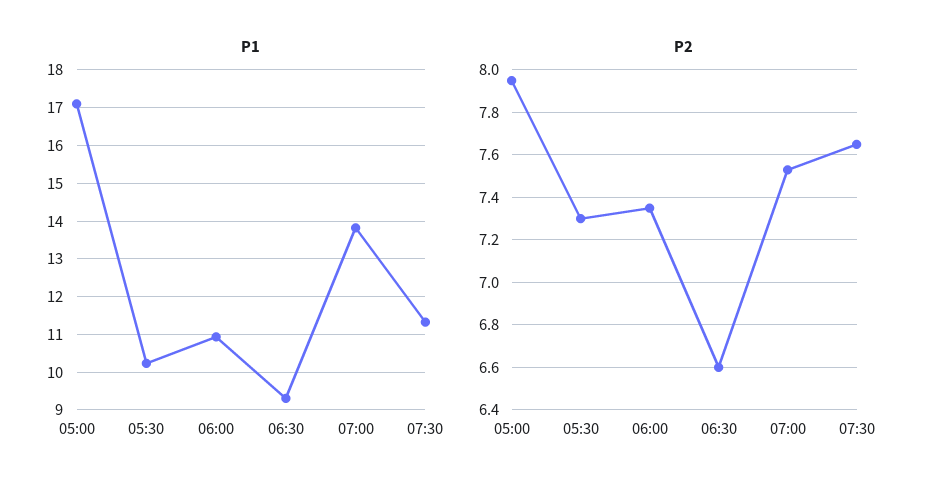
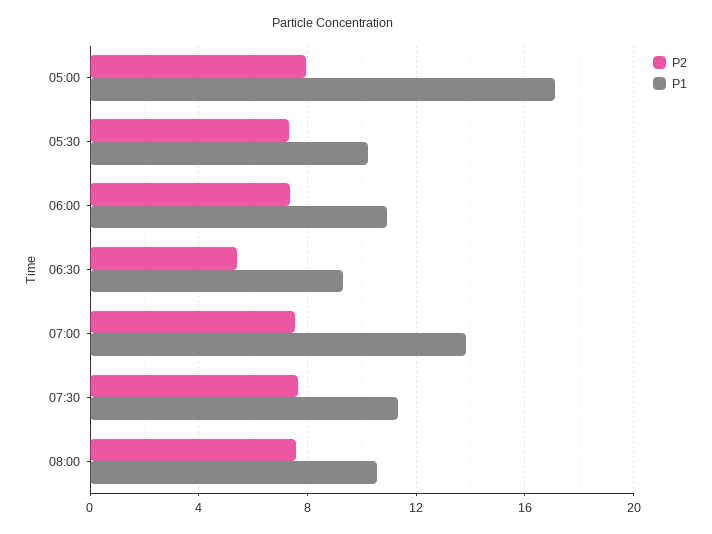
P2, 06:30: 6.6 -> 5.5
P2, 08:00: none -> 7.5
P1, 08:00: none -> 10.5

